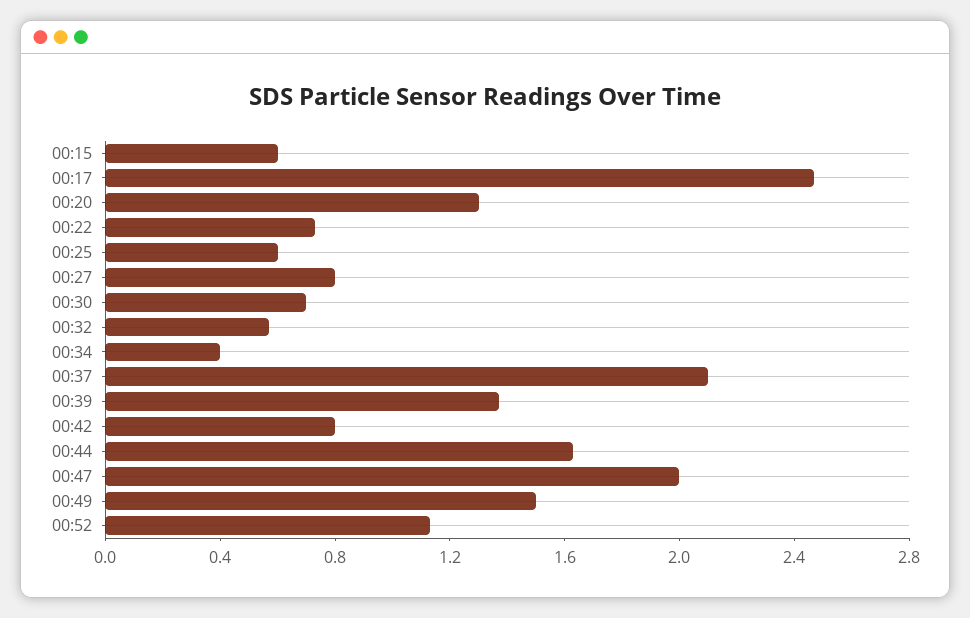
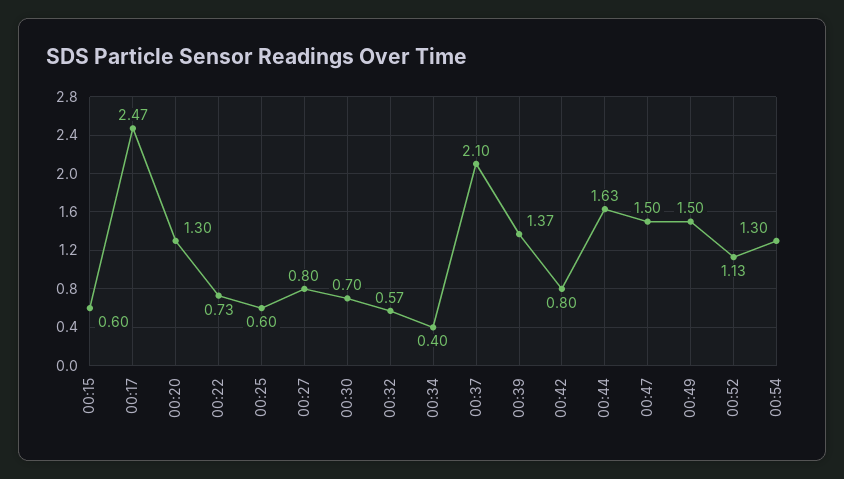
00:47: 2 -> 1.5
00:54: none -> 1.3

